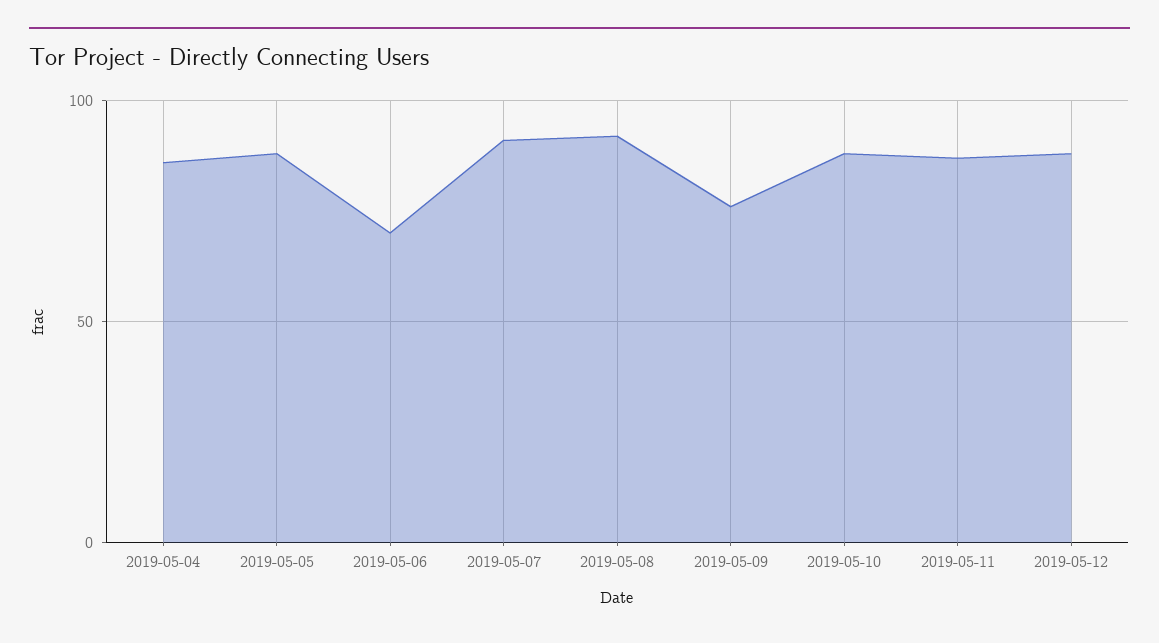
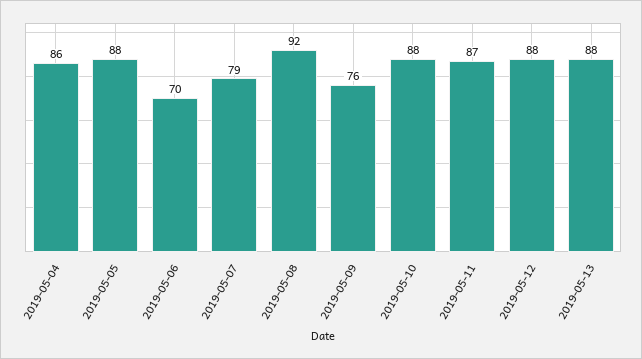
2019-05-07: 90 -> 79
2019-05-13: none -> 88

